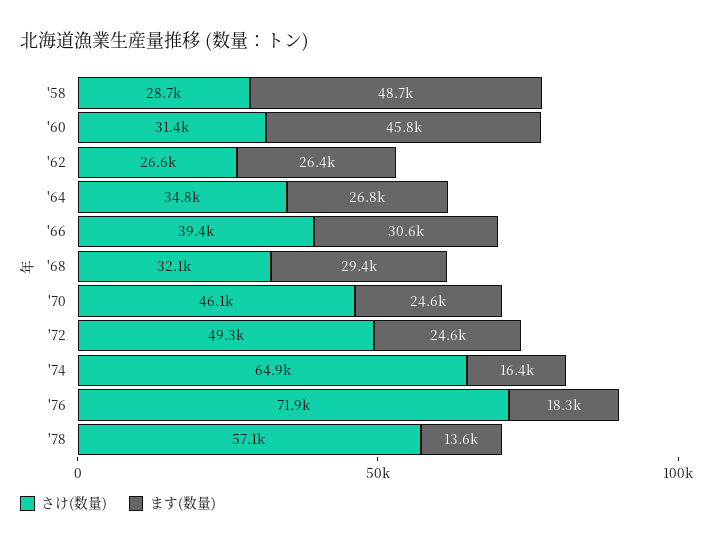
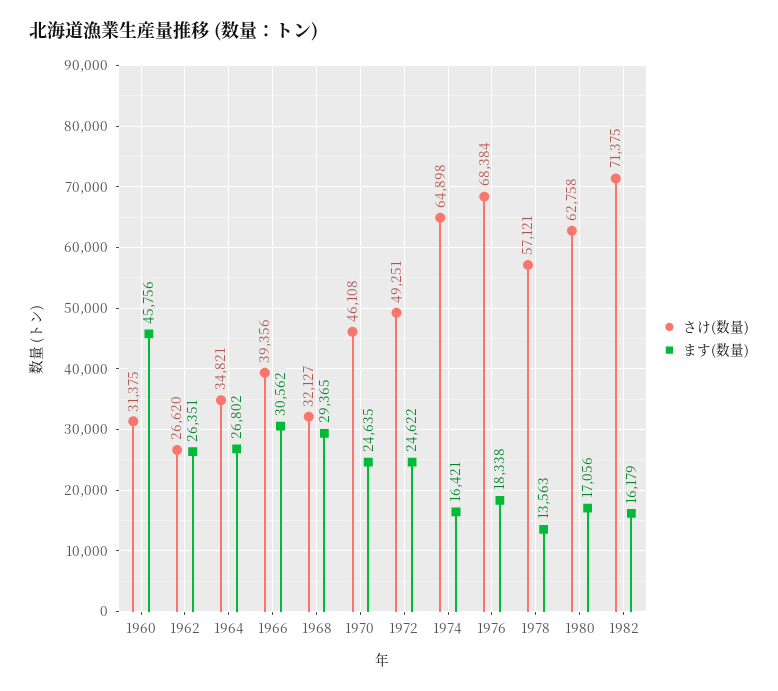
さけ(数量), '58: 28700 -> none
ます(数量), '58: 48700 -> none
さけ(数量), '76: 71900 -> 68384
さけ(数量), 1980: none -> 62758
ます(数量), 1980: none -> 17056
さけ(数量), 1982: none -> 71375
ます(数量), 1982: none -> 16179

